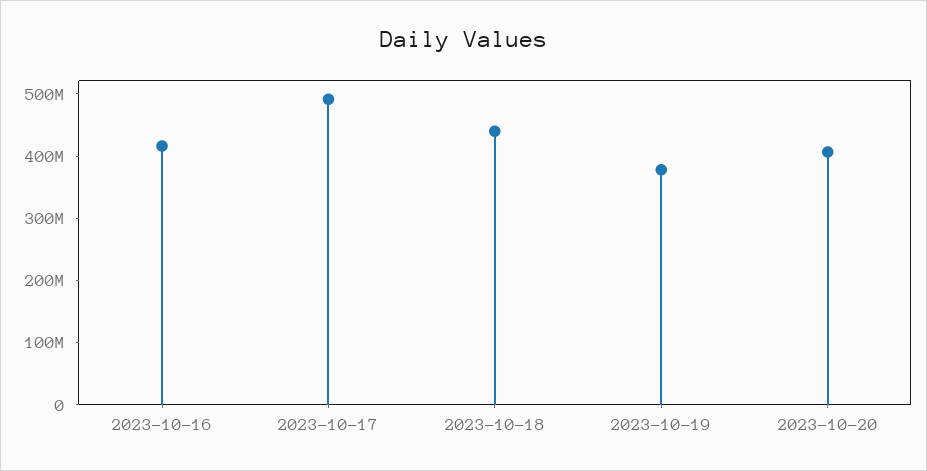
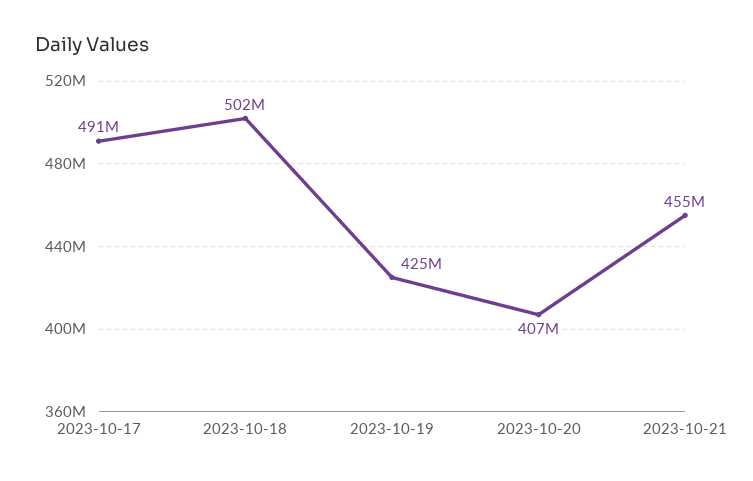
2023-10-16: 420000000 -> none
2023-10-18: 440000000 -> 502000000
2023-10-19: 380000000 -> 425000000
2023-10-21: none -> 455000000

